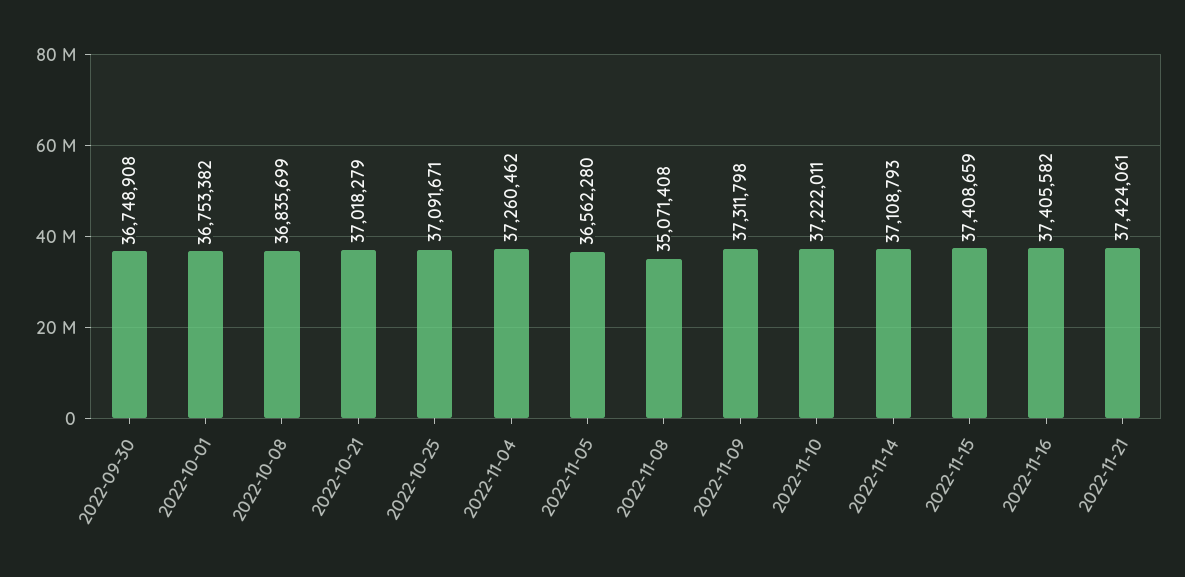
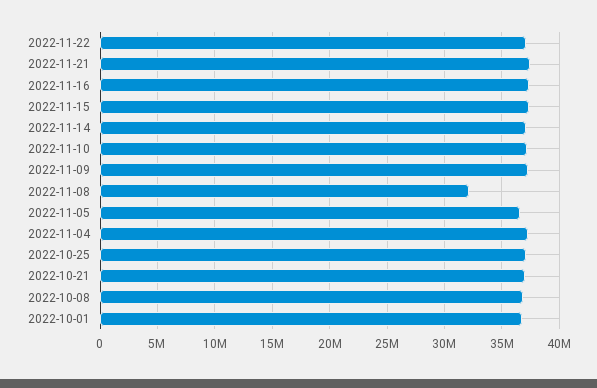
2022-09-30: 36748908 -> none
2022-11-08: 35071408 -> 32000000
2022-11-22: none -> 37000000

